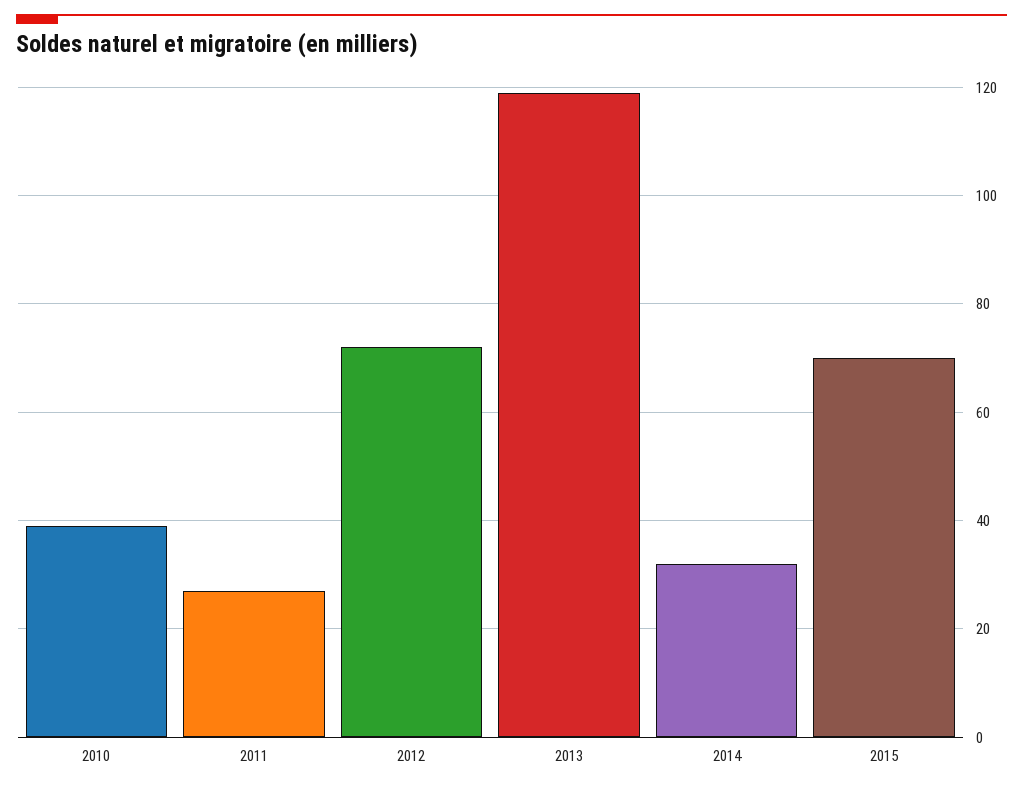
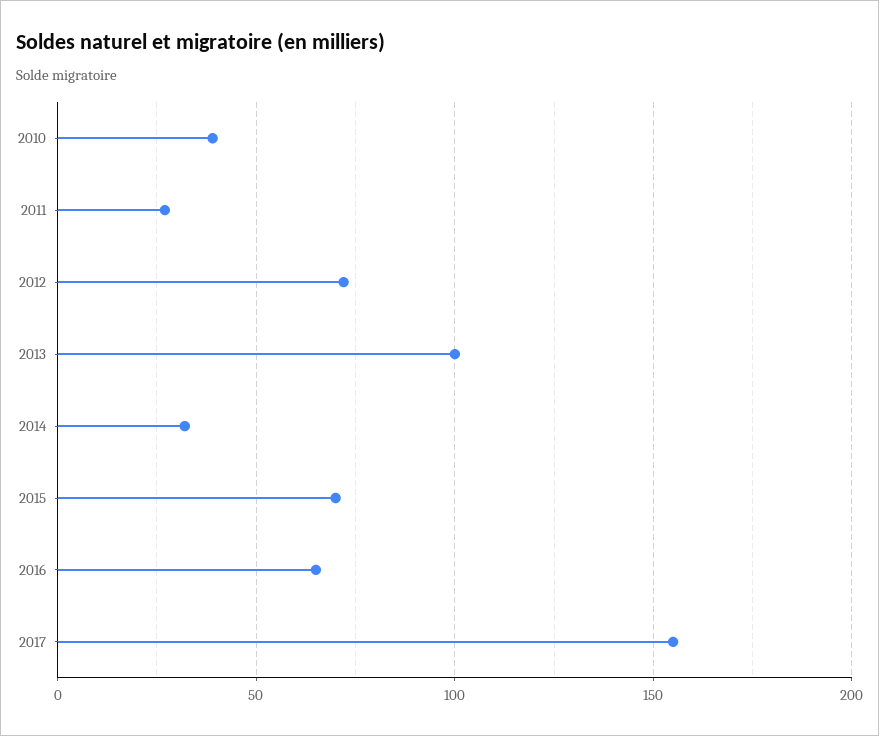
2013: 120 -> 100
2016: none -> 65
2017: none -> 155

